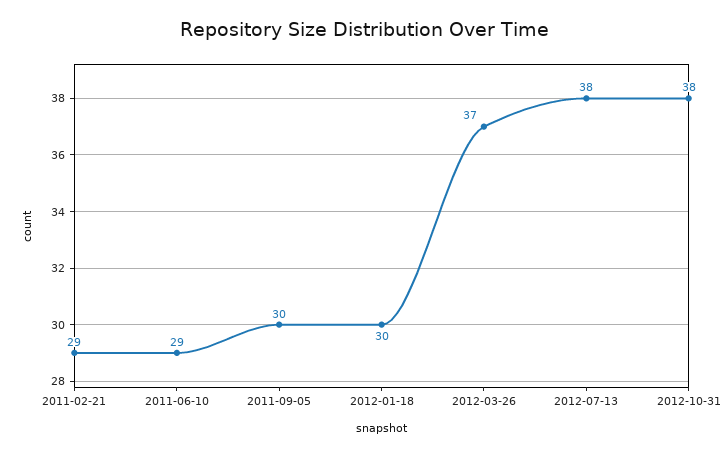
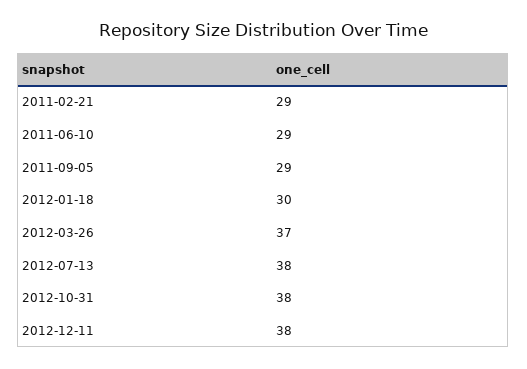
2011-09-05: 30 -> 29
2012-12-11: none -> 38

